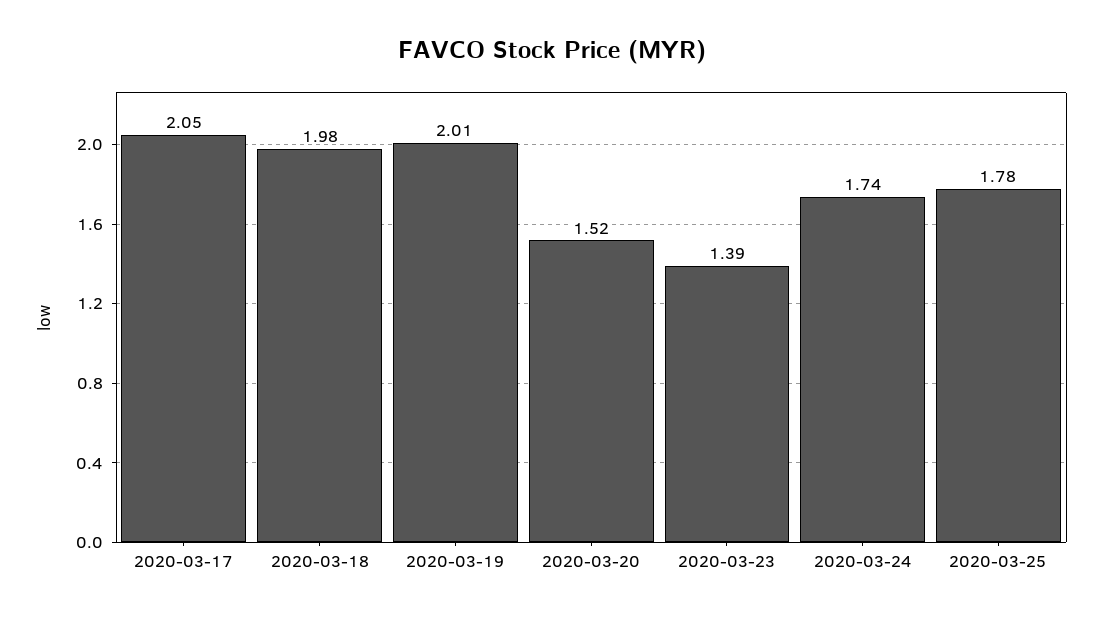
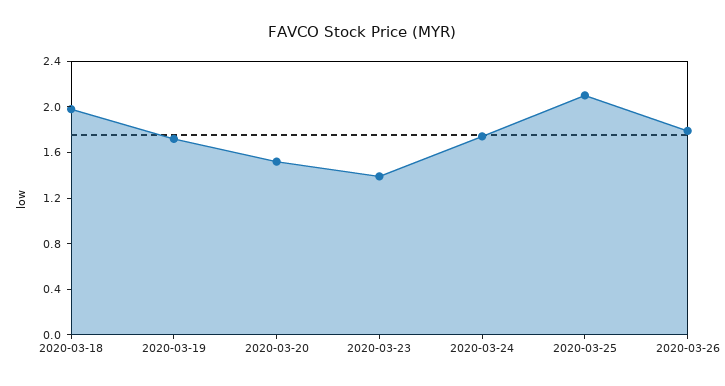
2020-03-17: 2.05 -> none
2020-03-19: 2.01 -> 1.7
2020-03-25: 1.78 -> 2.1
2020-03-26: none -> 1.8

